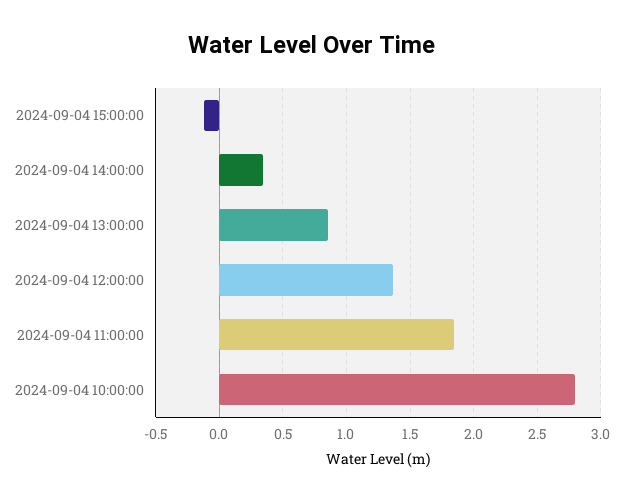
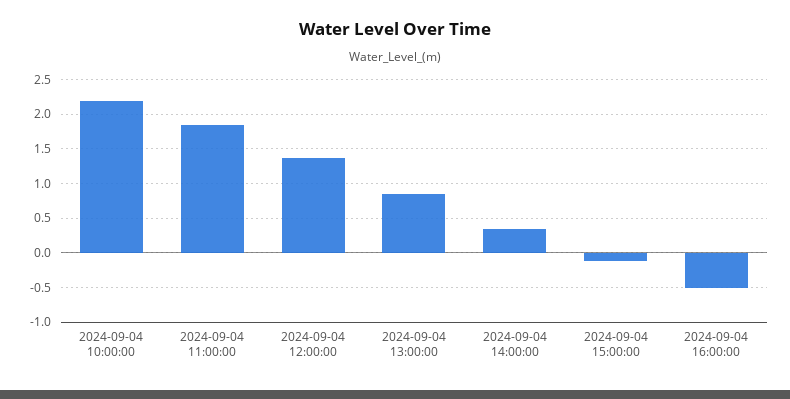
2024-09-04 10:00:00: 2.8 -> 2.2
2024-09-04 16:00:00: none -> -0.5

